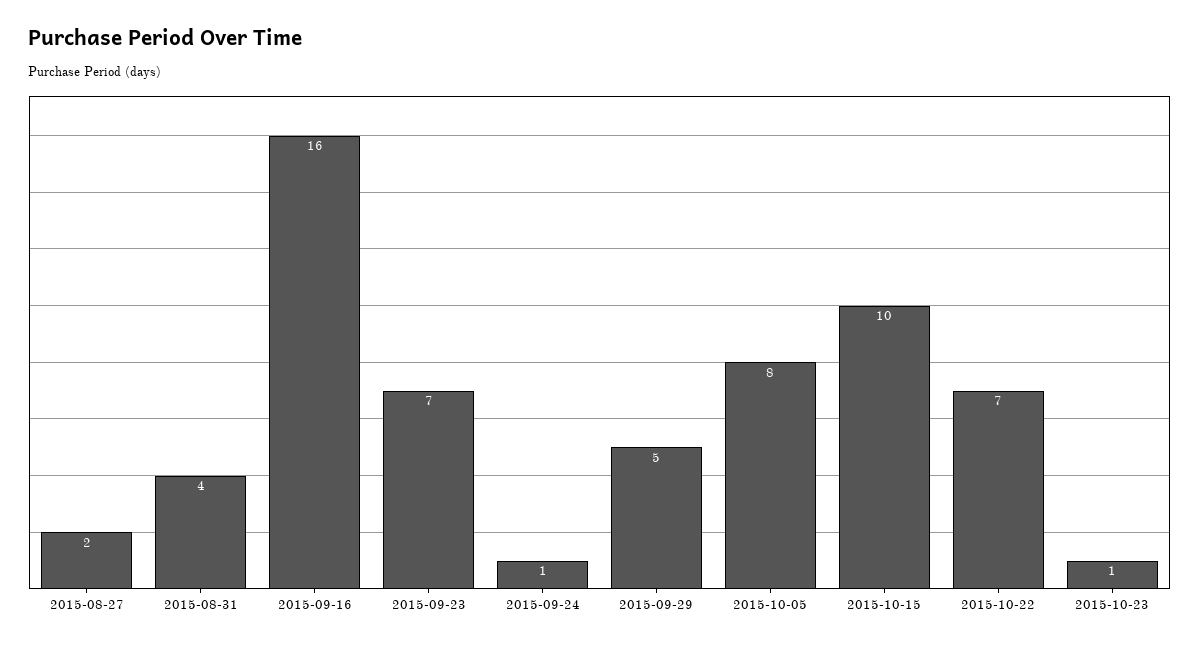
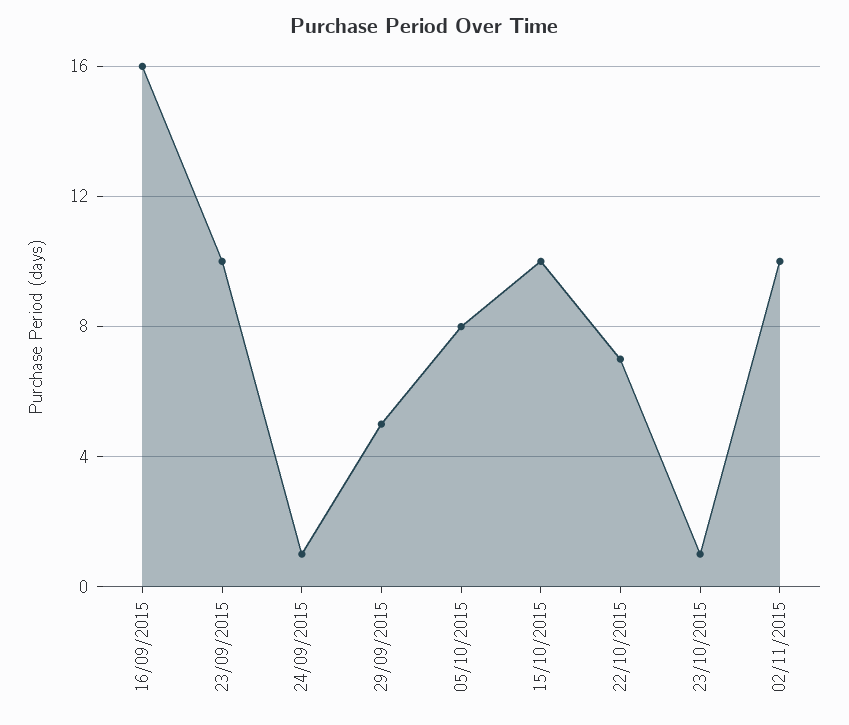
2015-08-27: 2 -> none
2015-08-31: 4 -> none
2015-09-23: 7 -> 10
02/11/2015: none -> 10

